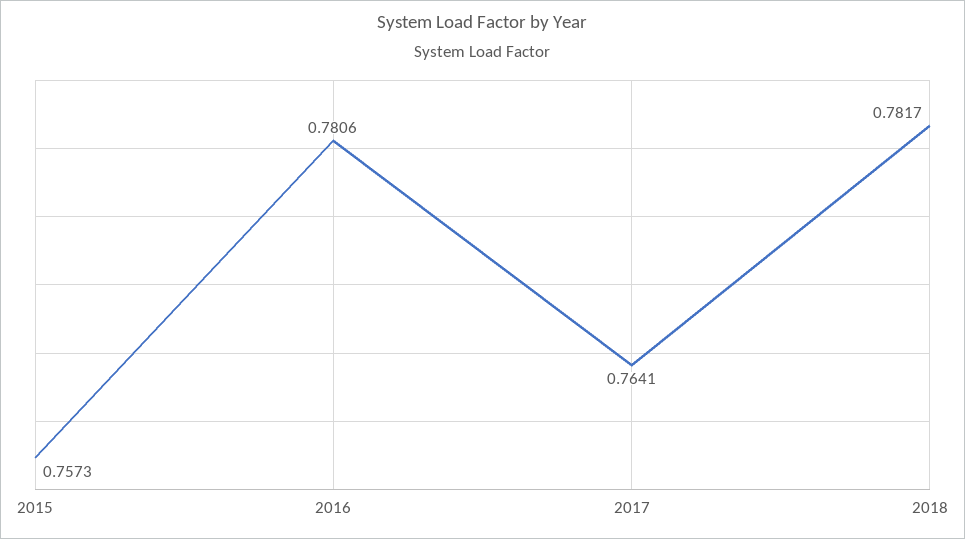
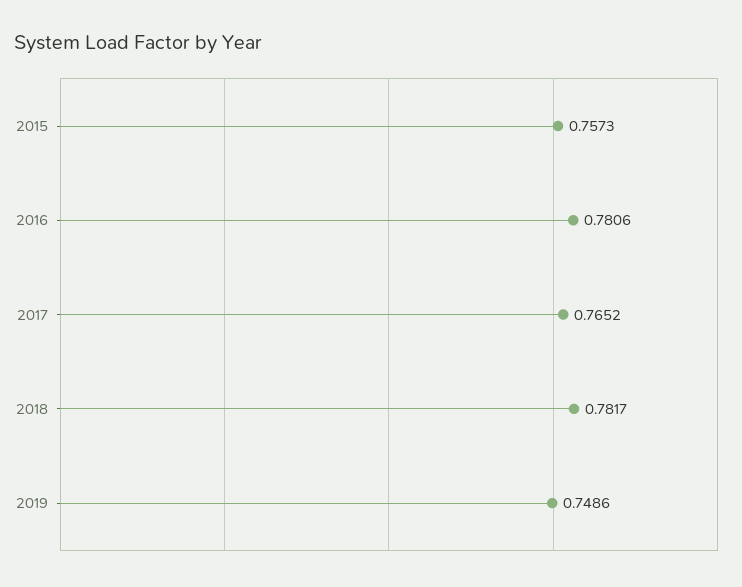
2017: 0.7641 -> 0.7652
2019: none -> 0.7486

